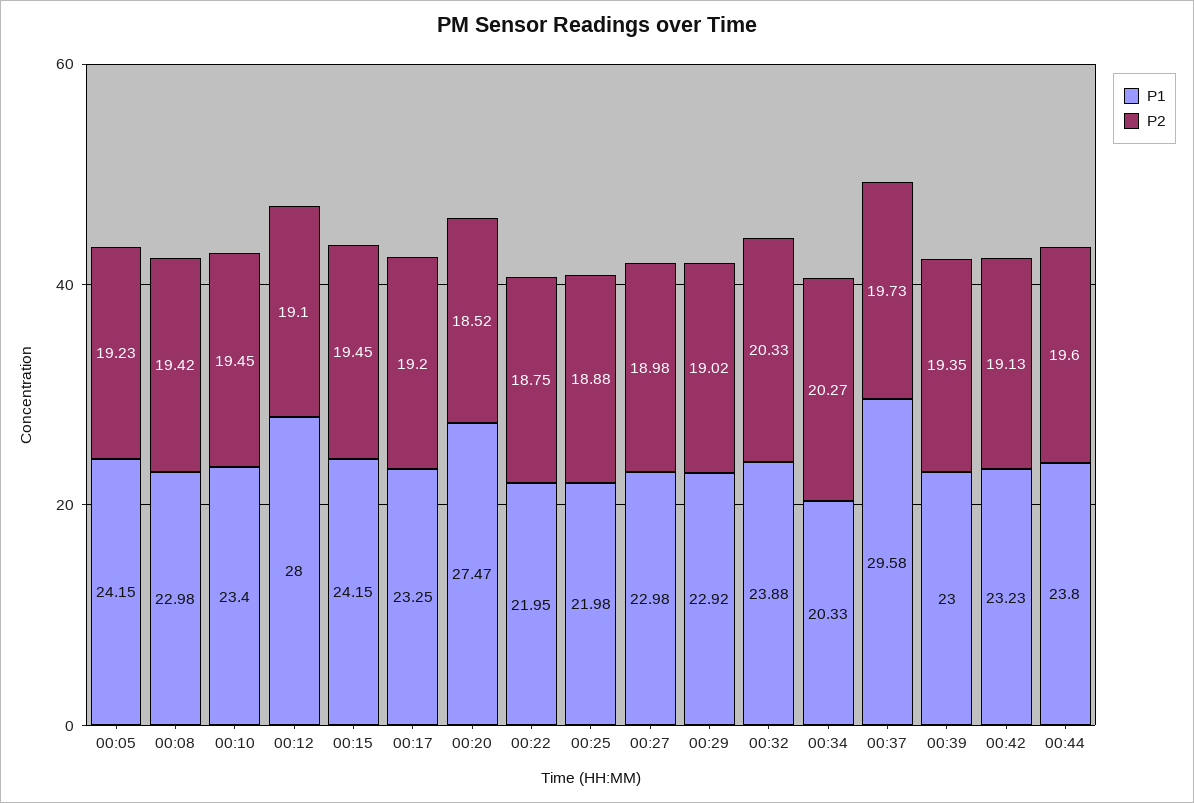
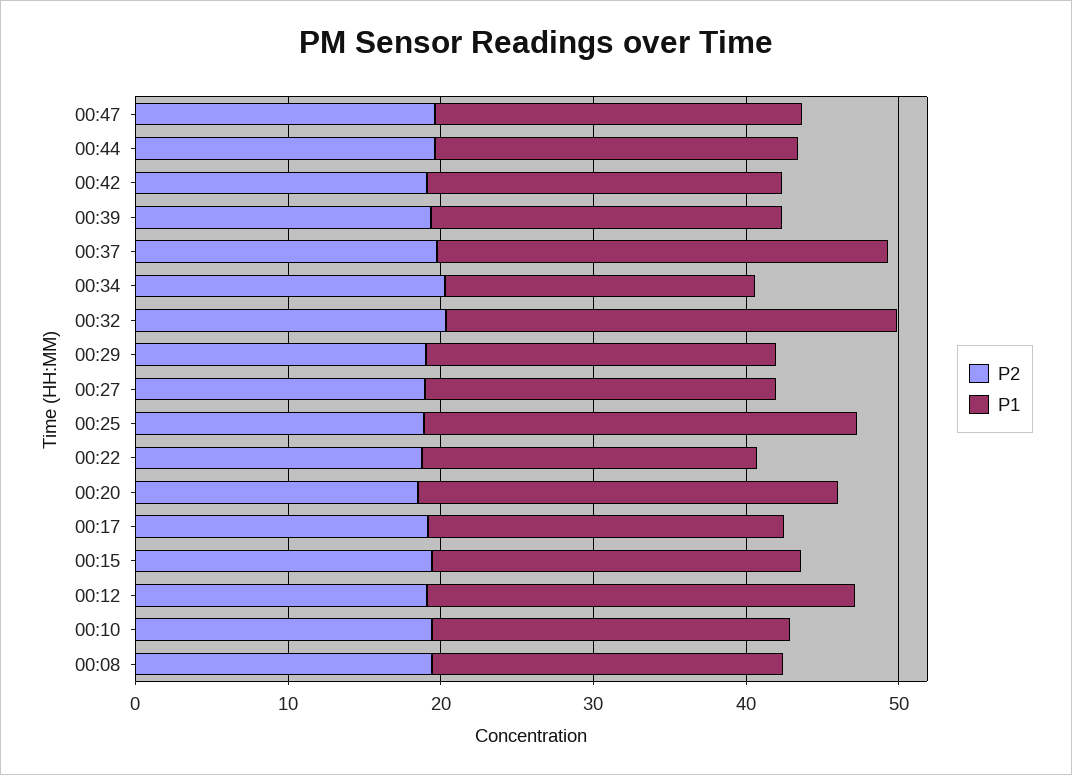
P1, 00:05: 24.15 -> none
P2, 00:05: 19.23 -> none
P1, 00:25: 21.98 -> 28
P1, 00:32: 23.88 -> 30
P2, 00:47: none -> 20
P1, 00:47: none -> 24

